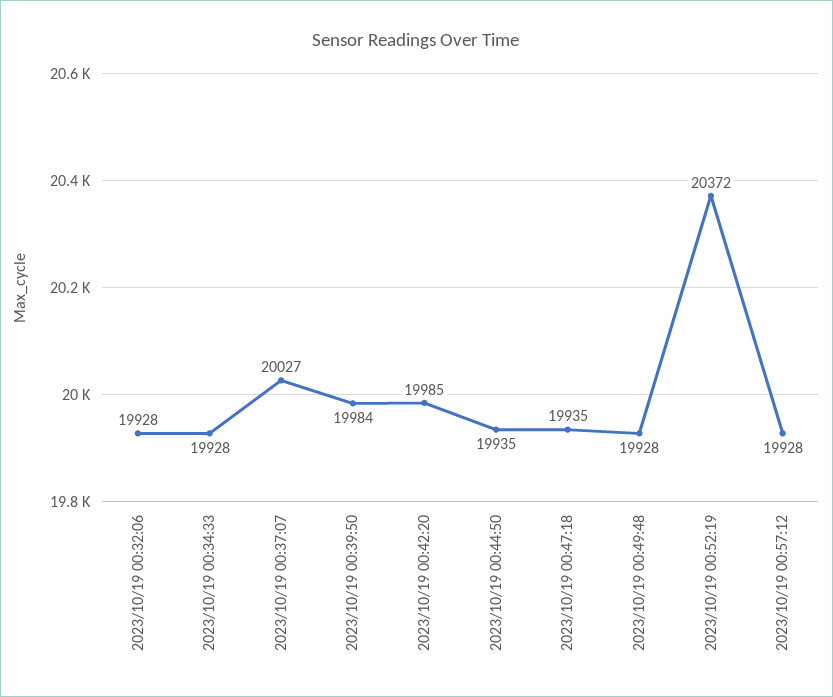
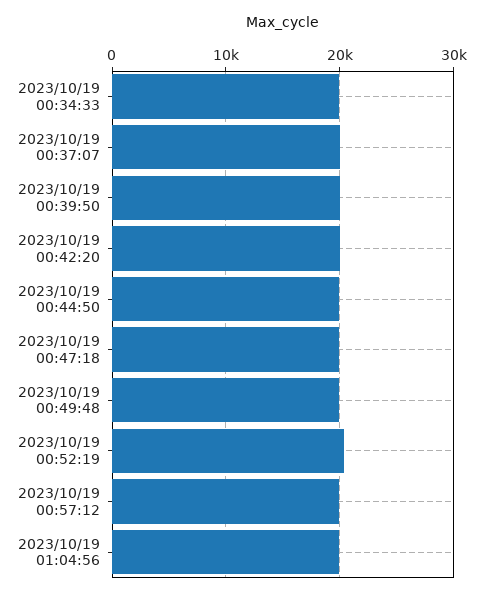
2023/10/19 00:32:06: 19928 -> none
2023/10/19 01:04:56: none -> 20000

